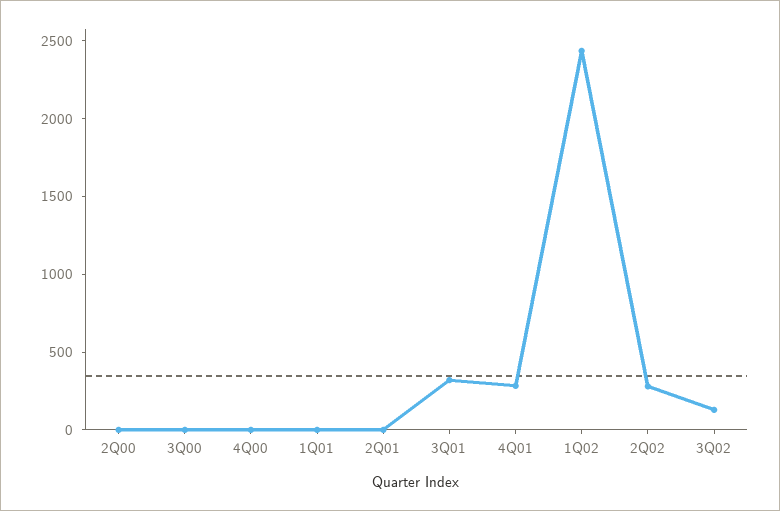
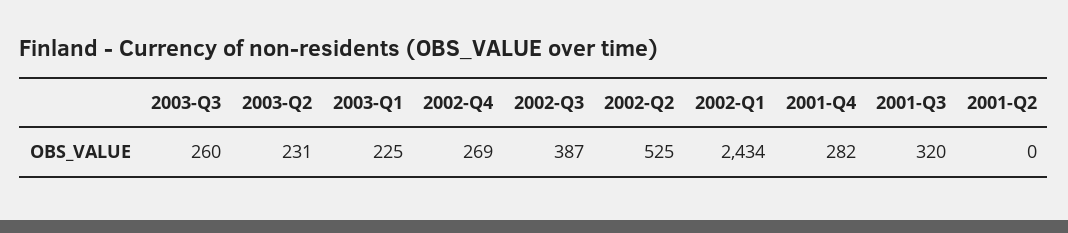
2Q00: 0 -> none
3Q00: 0 -> none
4Q00: 0 -> none
1Q01: 0 -> none
2Q02: 300 -> 525
3Q02: 100 -> 387
2003-Q3: none -> 260
2003-Q2: none -> 231
2003-Q1: none -> 225
2002-Q4: none -> 269

